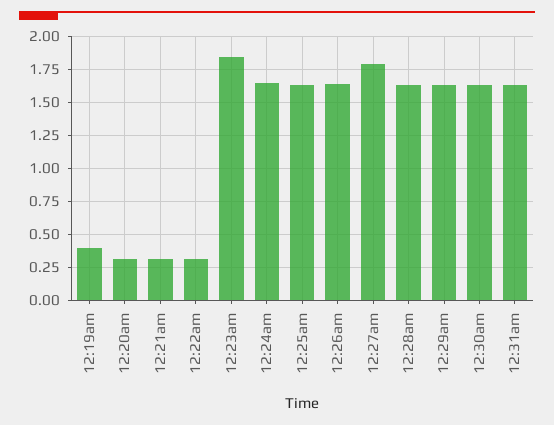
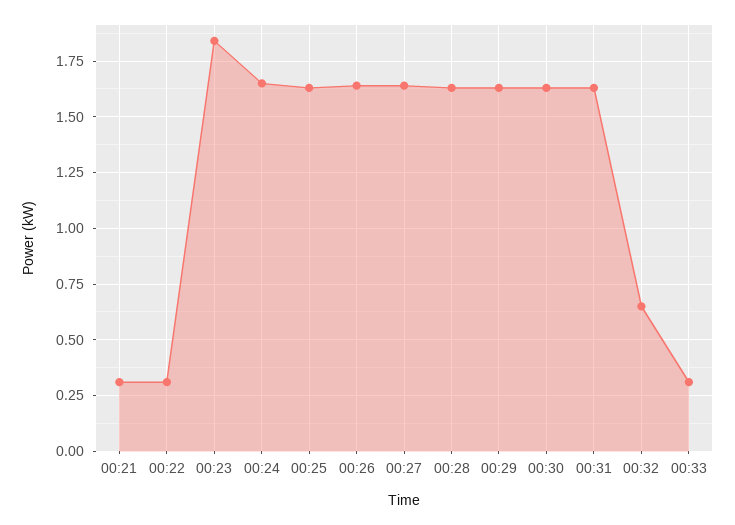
12:19am: 0.4 -> none
12:20am: 0.3 -> none
12:27am: 1.8 -> 1.65
00:32: none -> 0.65
00:33: none -> 0.3

